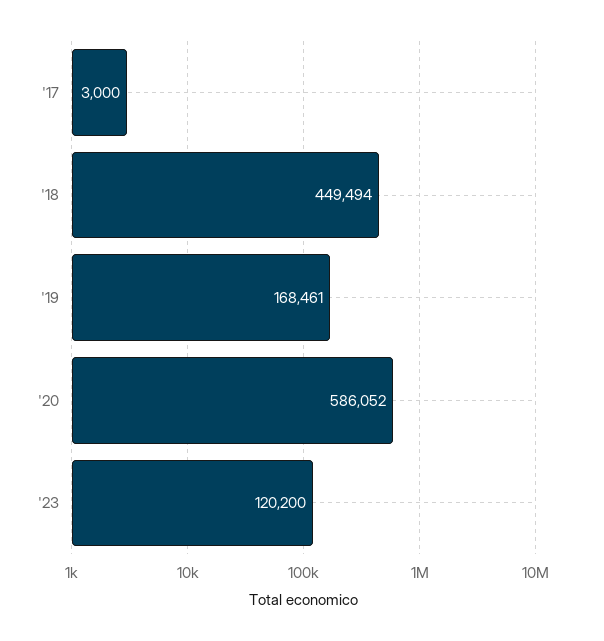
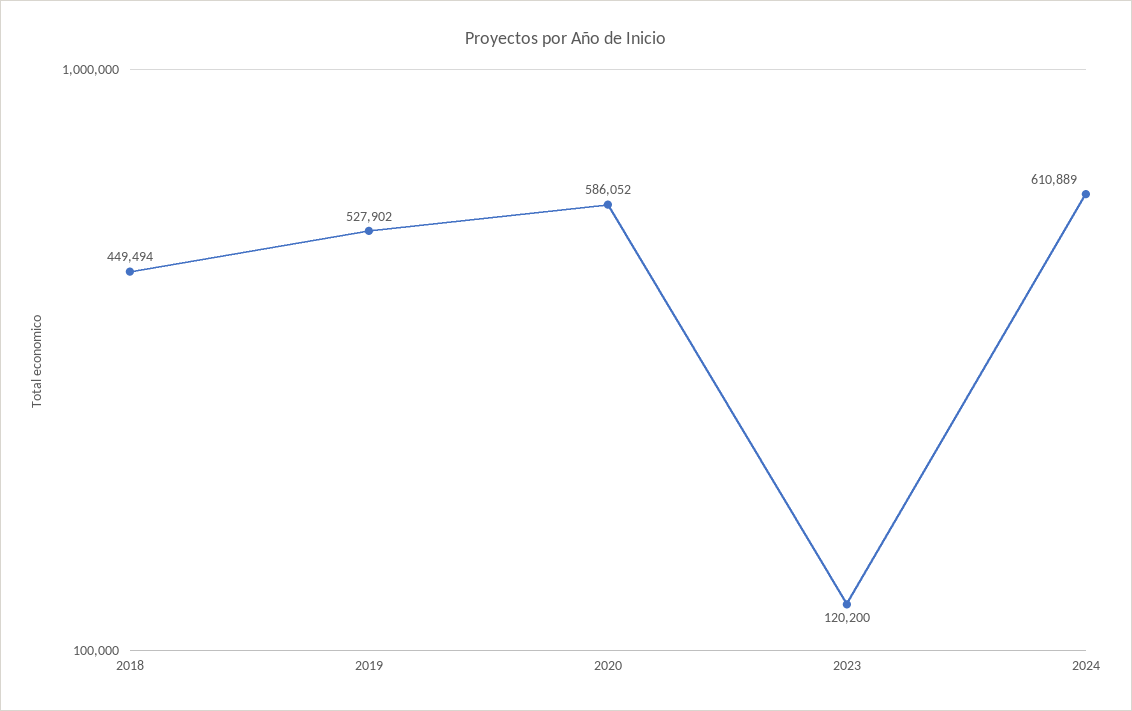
'17: 3000 -> none
'19: 168461 -> 527902
2024: none -> 610889

